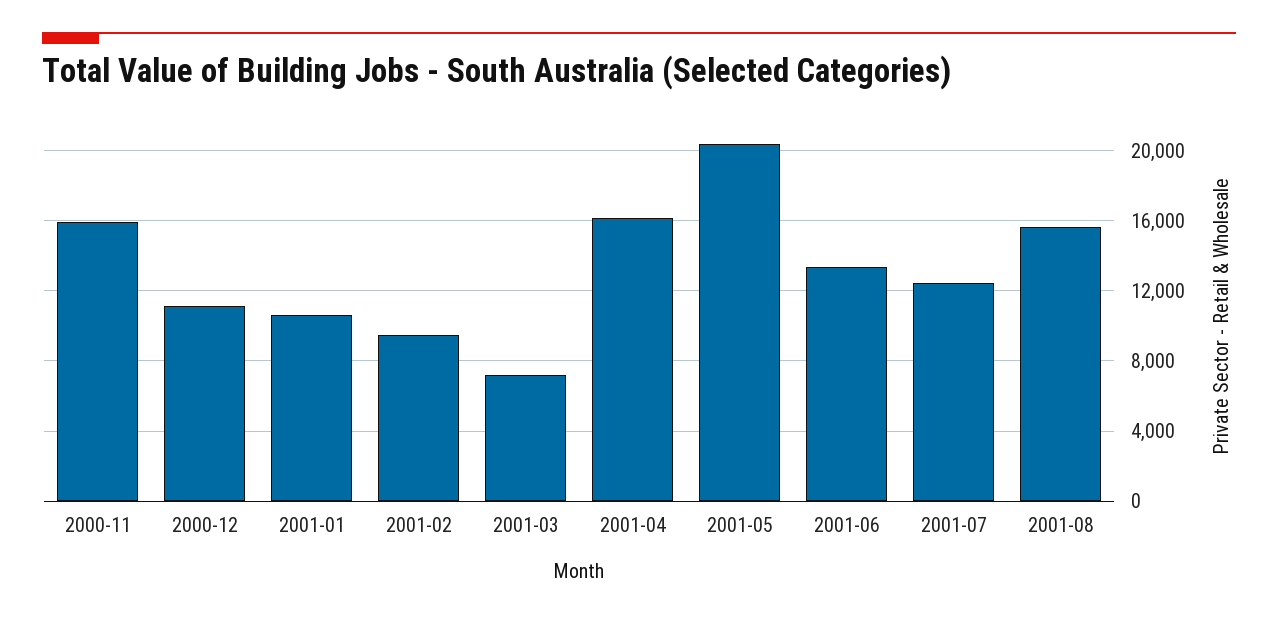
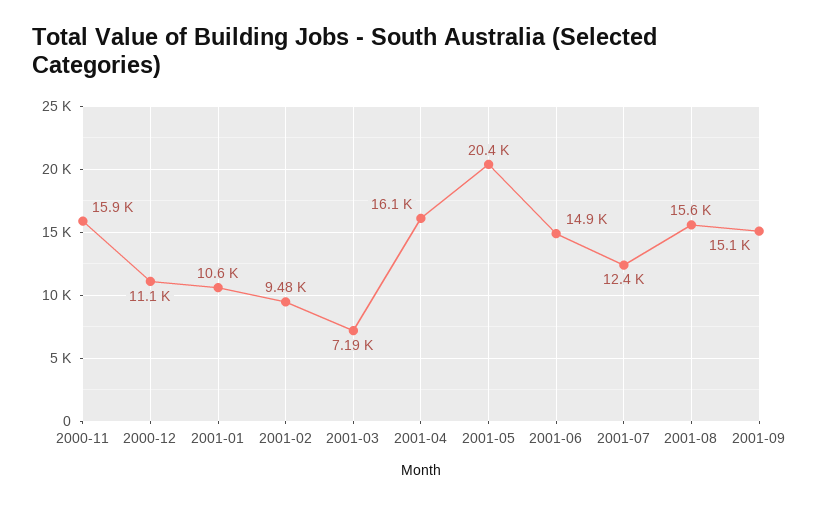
2001-06: 13500 -> 14900
2001-09: none -> 15100

